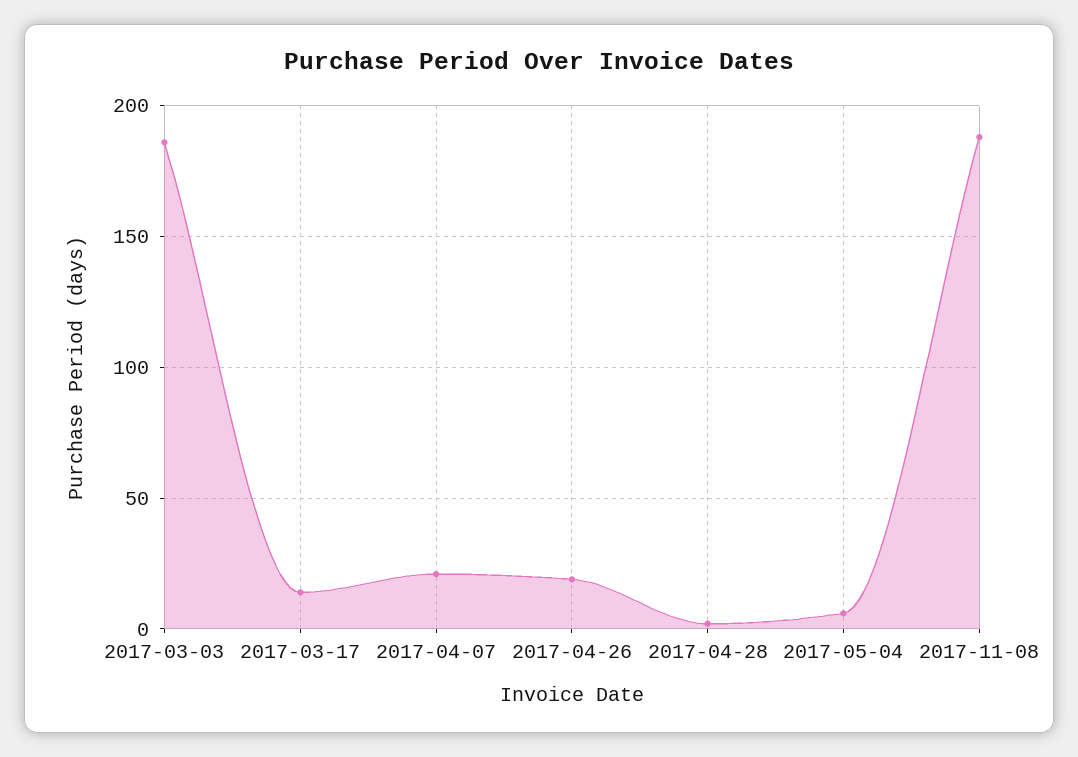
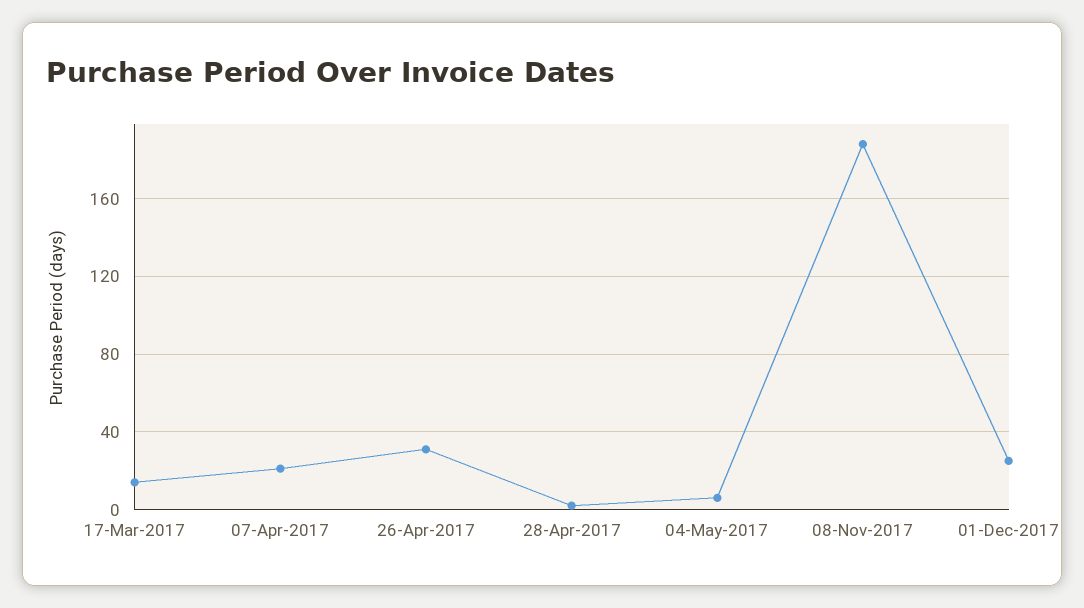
2017-03-03: 185 -> none
2017-04-26: 20 -> 30
01-Dec-2017: none -> 25

